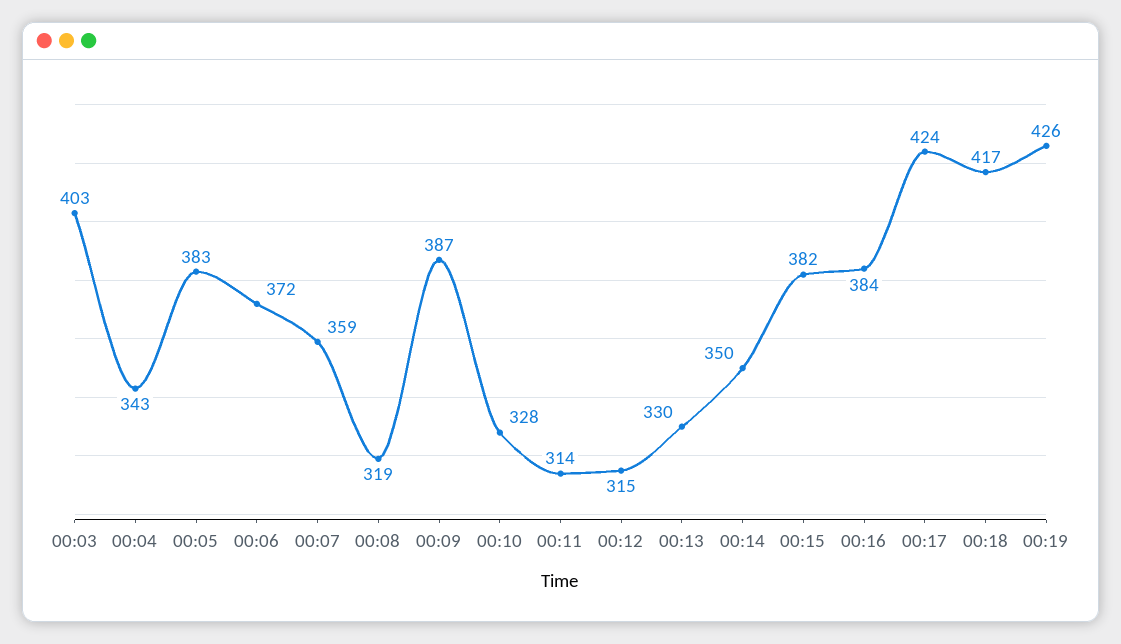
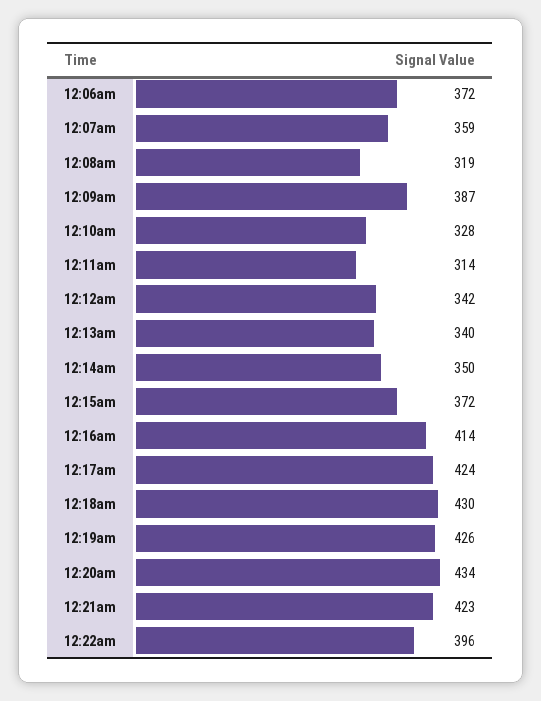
00:03: 403 -> none
00:04: 343 -> none
00:05: 383 -> none
00:12: 315 -> 342
00:13: 330 -> 340
00:15: 382 -> 372
00:16: 384 -> 414
00:18: 417 -> 430
12:20am: none -> 434
12:21am: none -> 423
12:22am: none -> 396

